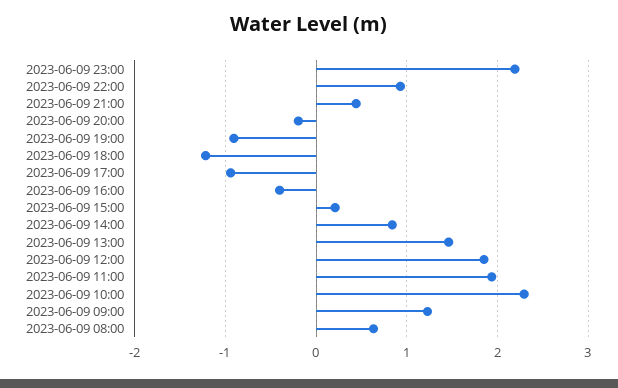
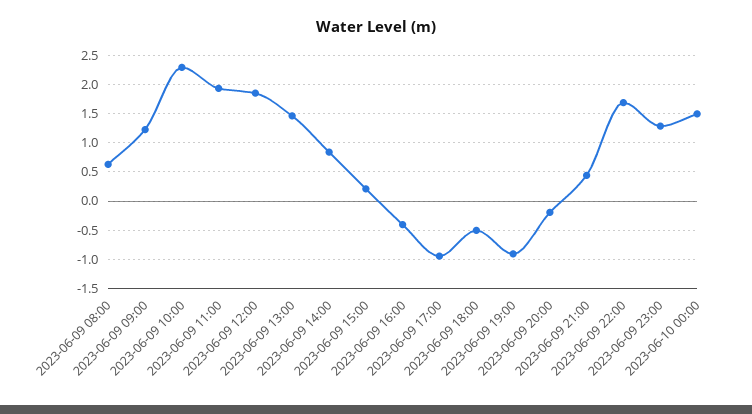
2023-06-09 23:00: 2.2 -> 1.25
2023-06-09 22:00: 0.9 -> 1.75
2023-06-09 18:00: -1.2 -> -0.5
2023-06-10 00:00: none -> 1.5

